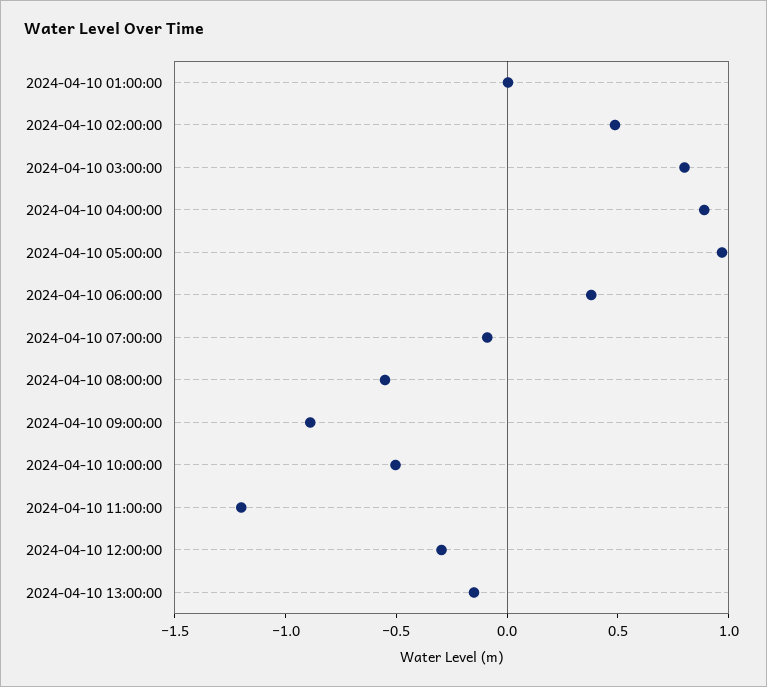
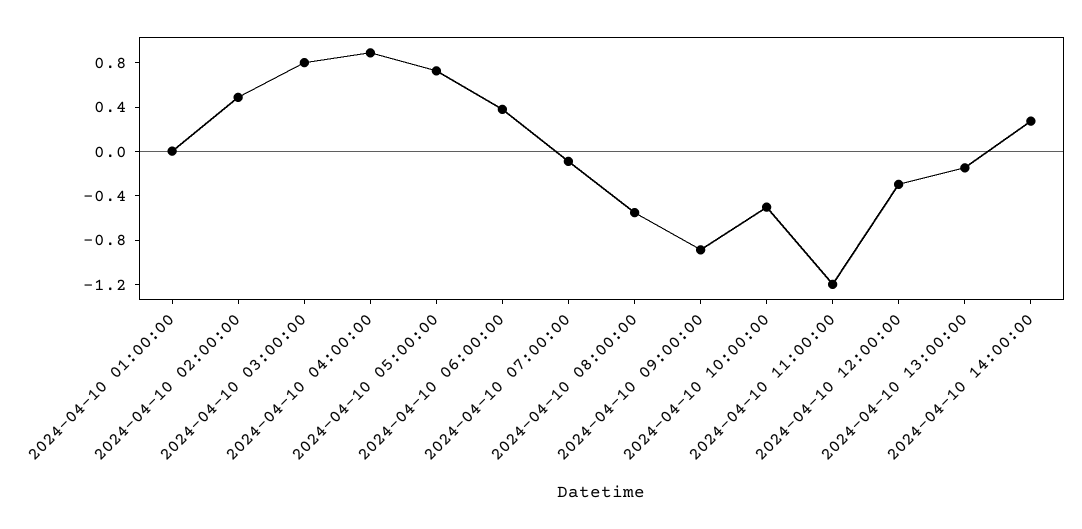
2024-04-10 05:00:00: 1 -> 0.7
2024-04-10 14:00:00: none -> 0.3

